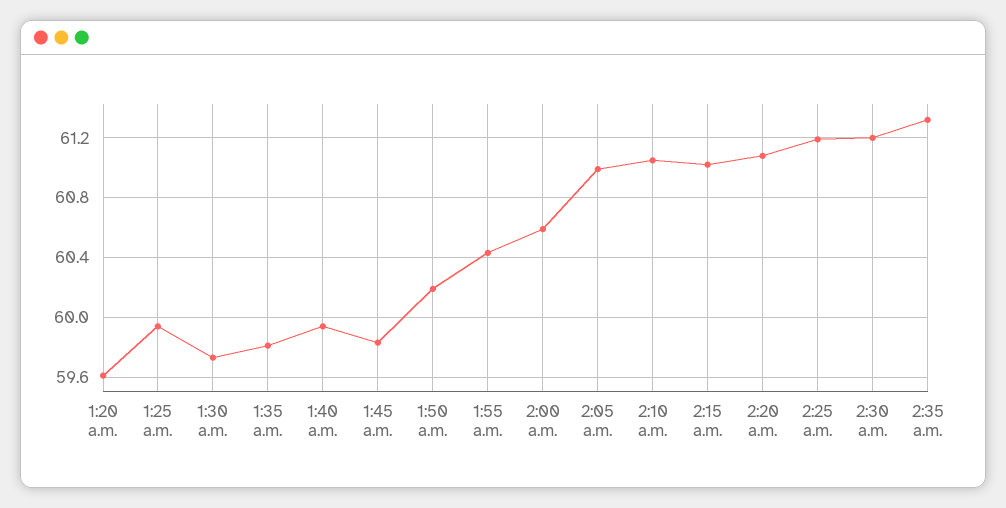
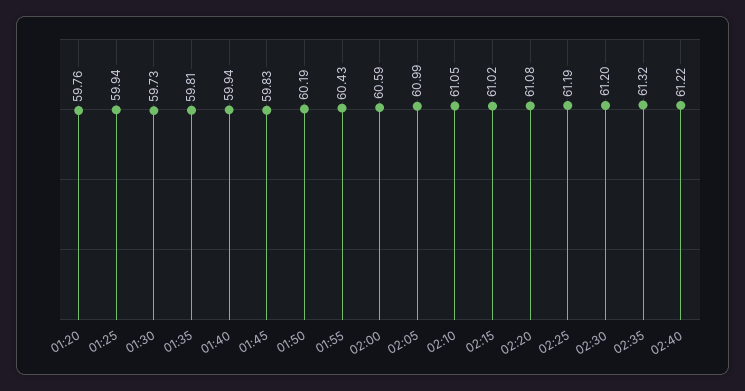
1:20 a.m.: 59.6 -> 59.76
02:40: none -> 61.22

